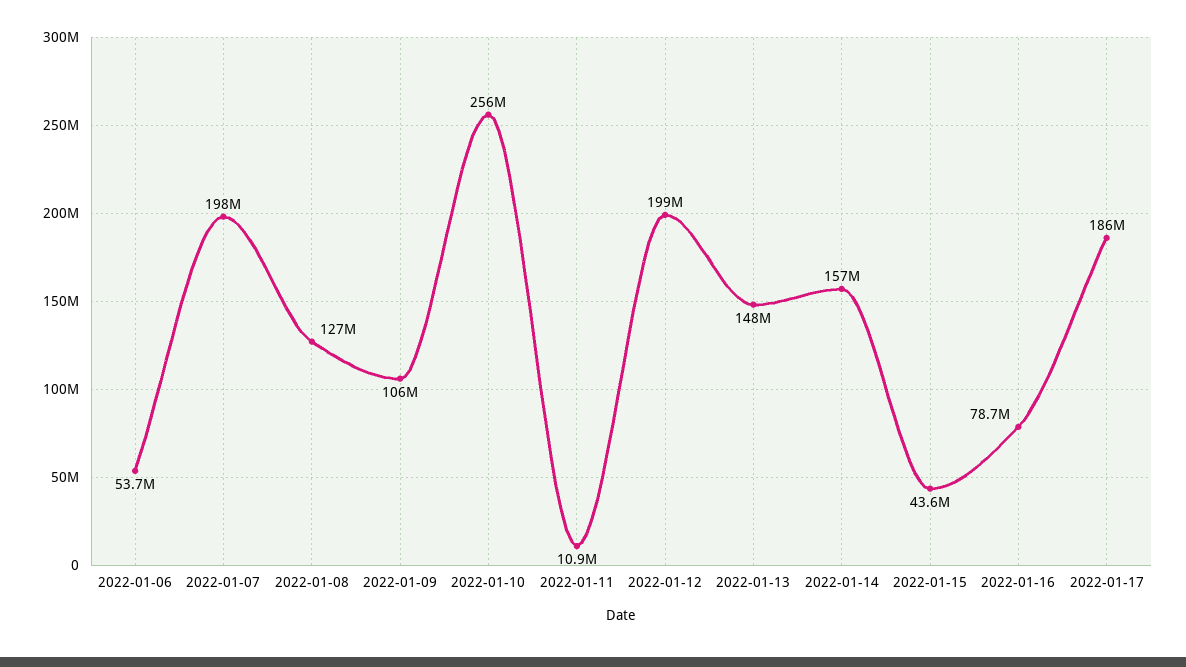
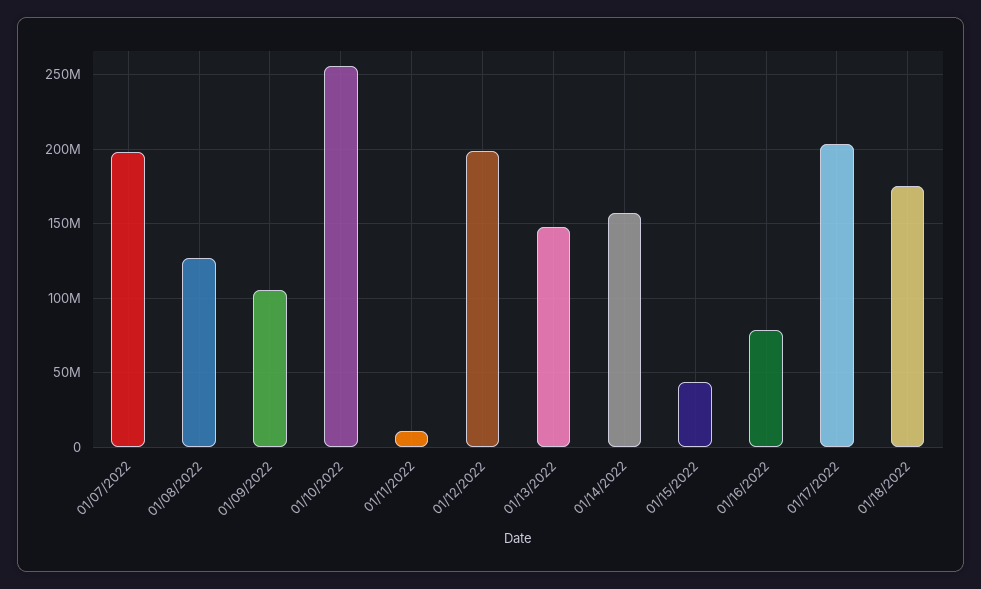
2022-01-06: 53700000 -> none
2022-01-17: 186000000 -> 205000000
01/18/2022: none -> 175000000

